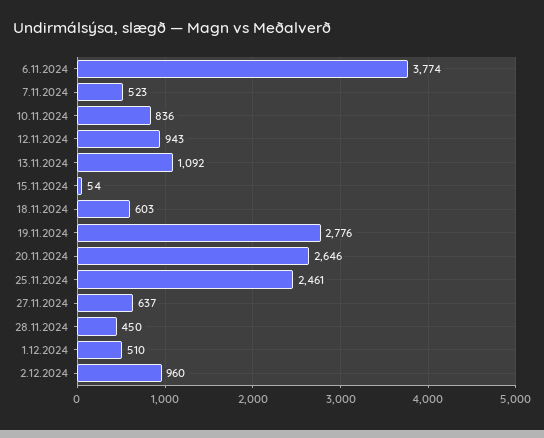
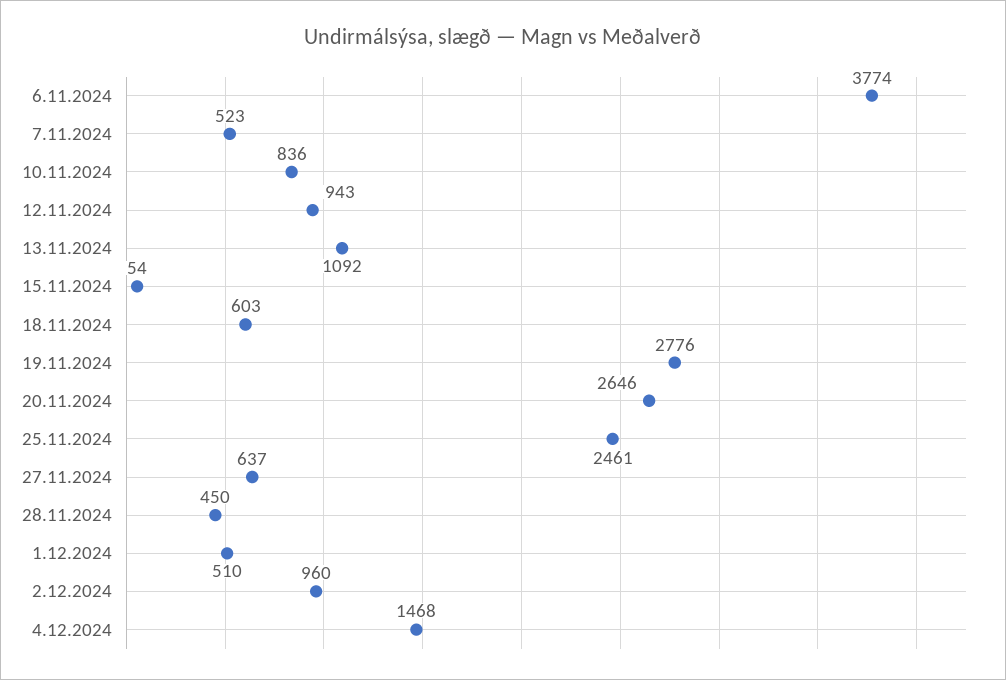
4.12.2024: none -> 1468

